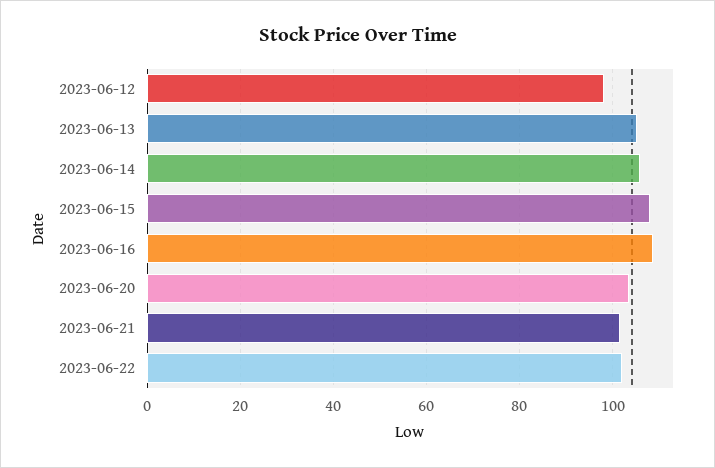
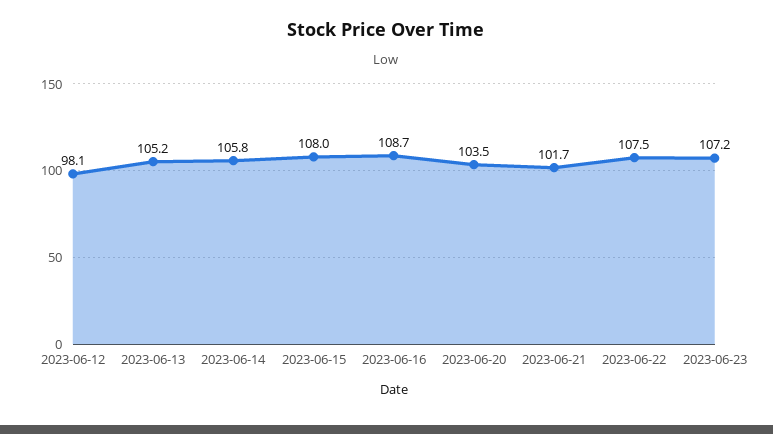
2023-06-22: 102 -> 107.5
2023-06-23: none -> 107.2

